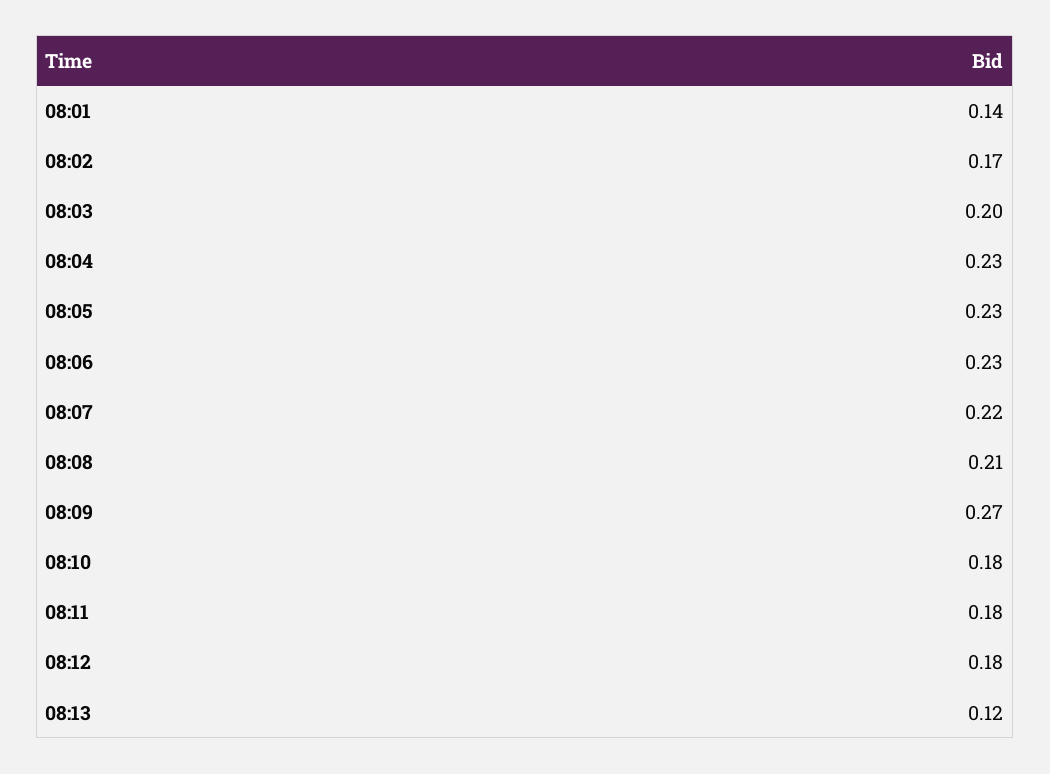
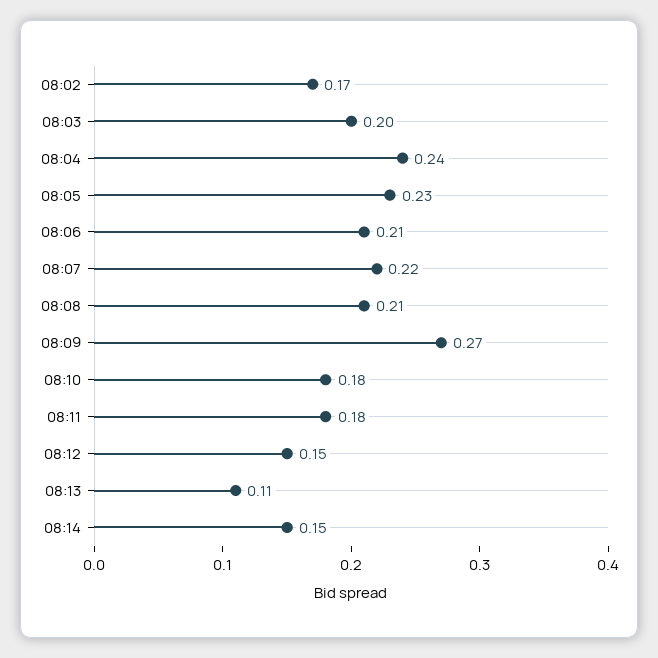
08:01: 0.14 -> none
08:04: 0.23 -> 0.24
08:06: 0.23 -> 0.21
08:12: 0.18 -> 0.15
08:13: 0.12 -> 0.11
08:14: none -> 0.15

